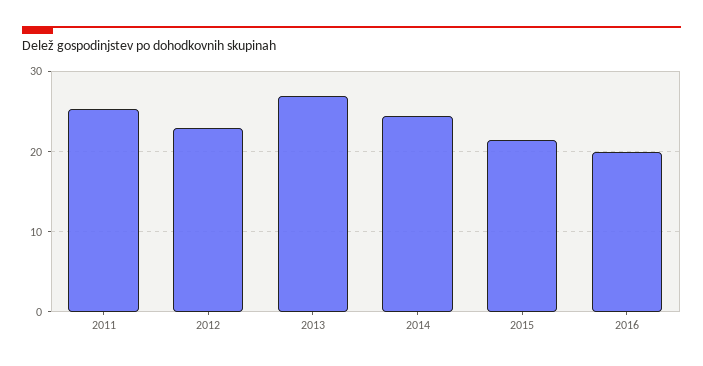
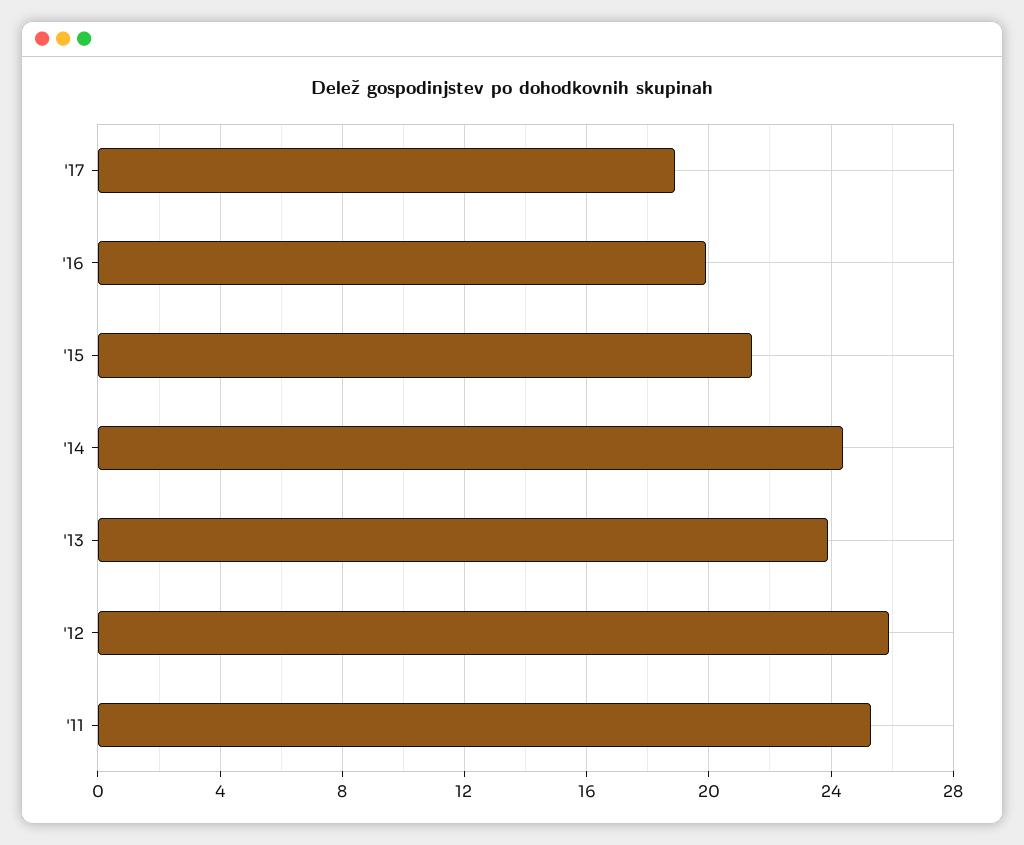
2012: 23 -> 26
2013: 27 -> 24
'17: none -> 19

